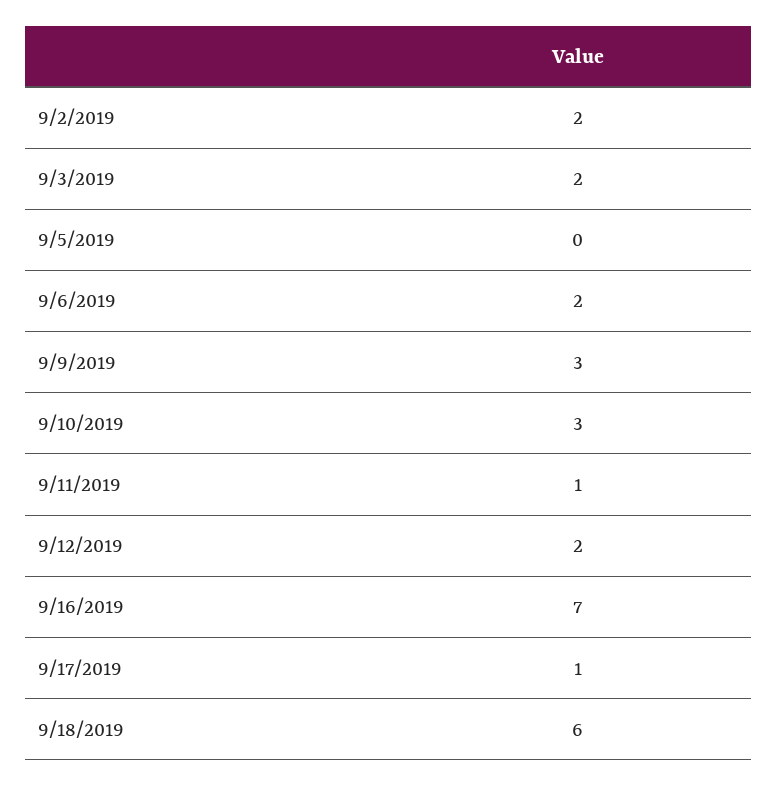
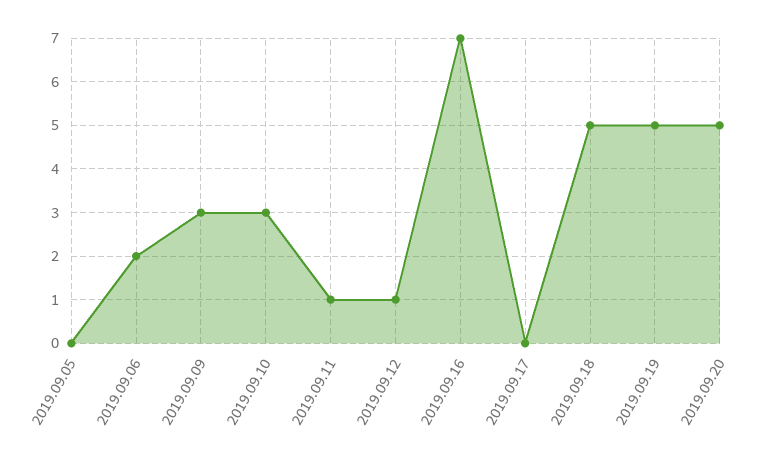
9/2/2019: 2 -> none
9/3/2019: 2 -> none
9/12/2019: 2 -> 1
9/17/2019: 1 -> 0
9/18/2019: 6 -> 5
2019.09.19: none -> 5
2019.09.20: none -> 5

